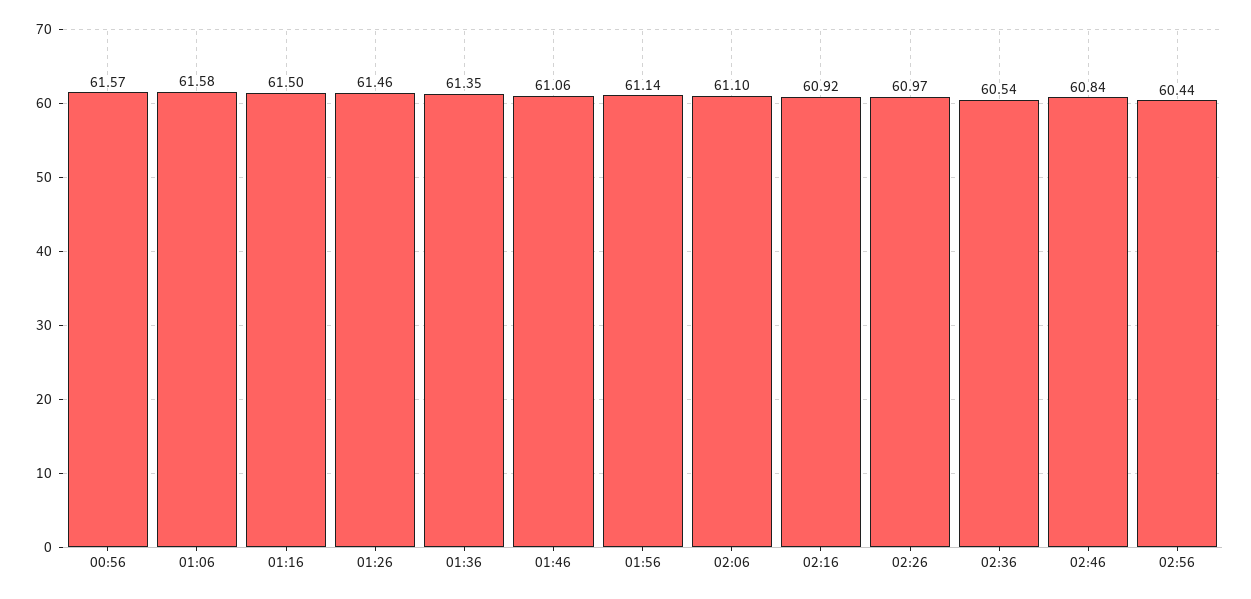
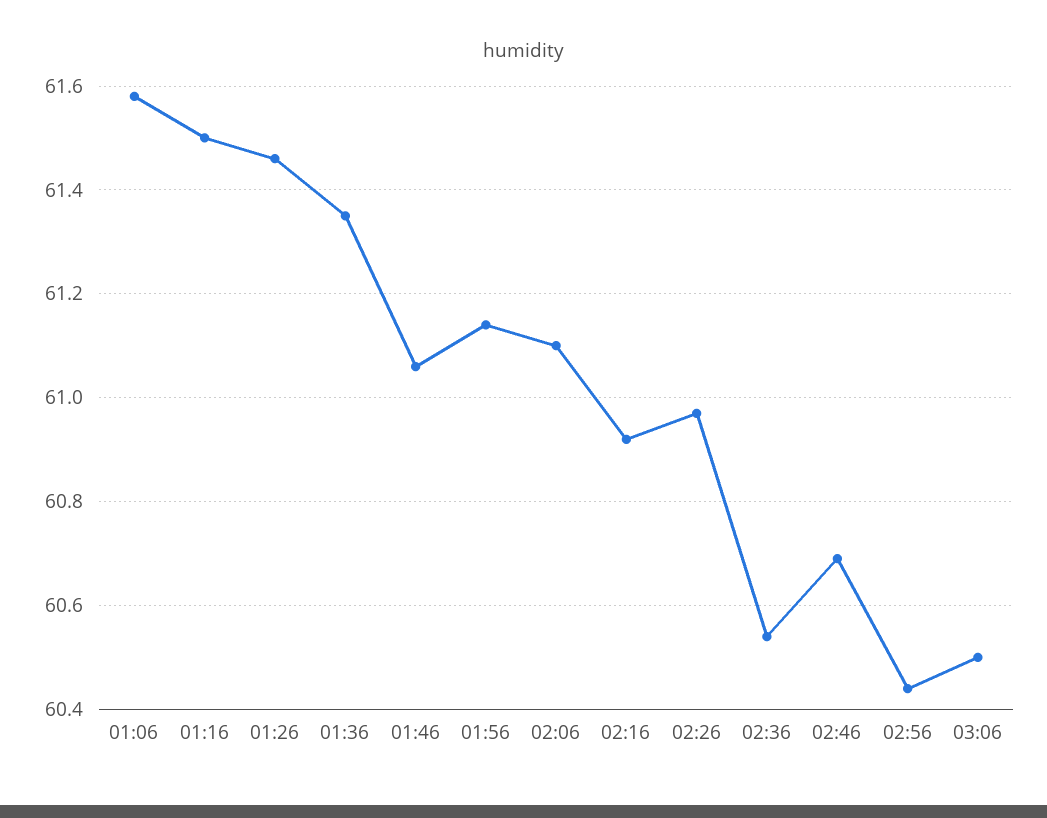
00:56: 61.57 -> none
02:46: 60.84 -> 60.7
03:06: none -> 60.5

